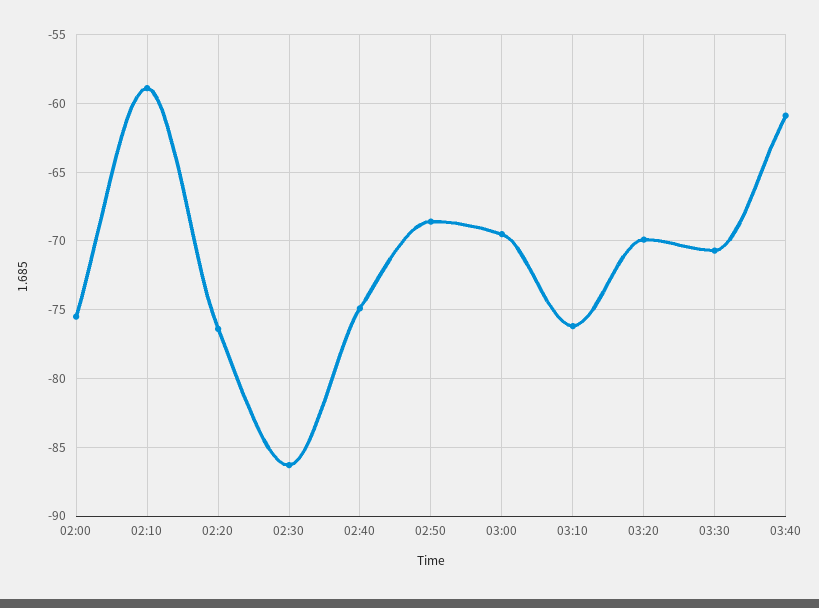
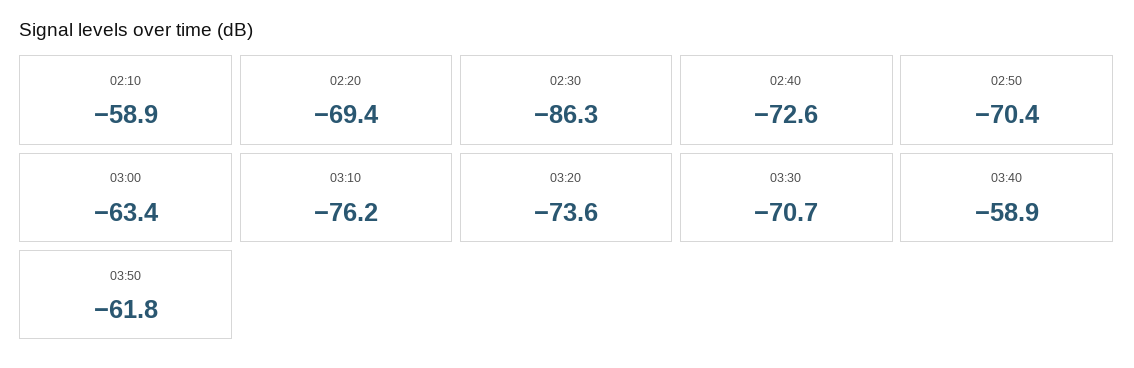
02:00: -75.5 -> none
02:20: -76.5 -> -69.4
02:40: -75 -> -72.6
02:50: -68.5 -> -70.4
03:00: -69.5 -> -63.4
03:20: -70 -> -73.6
03:40: -61 -> -58.9
03:50: none -> -61.8

